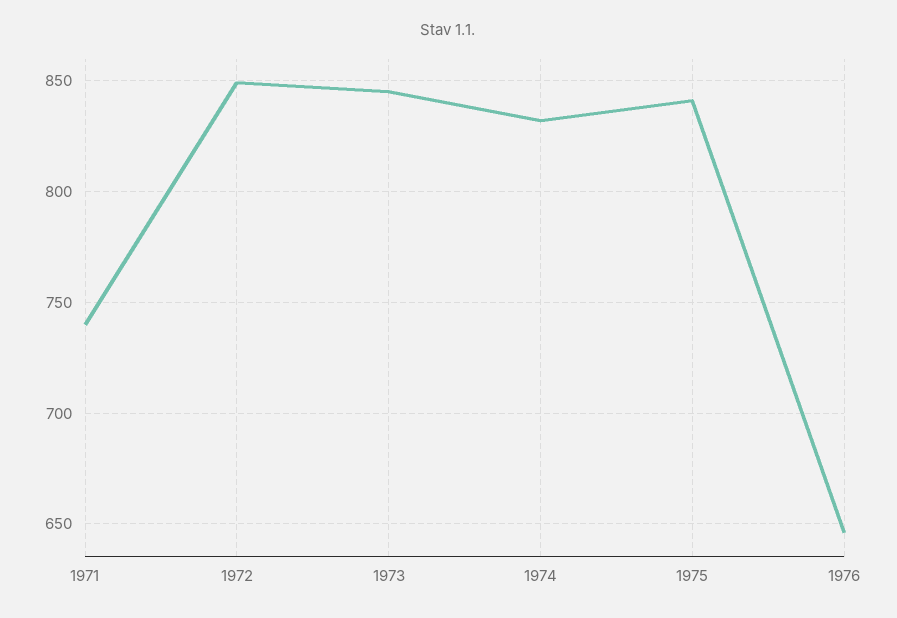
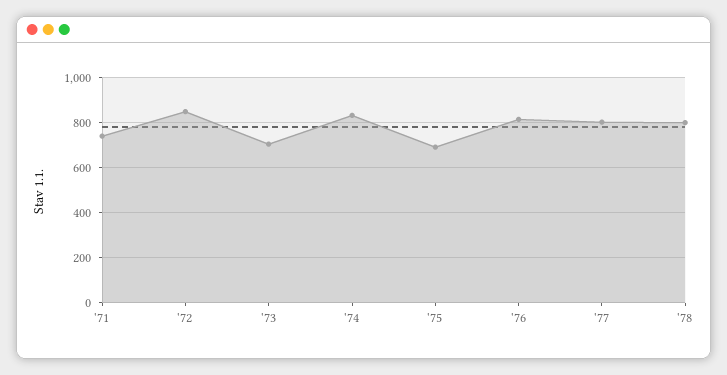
1973: 845 -> 700
1975: 840 -> 700
1976: 645 -> 800
'77: none -> 800
'78: none -> 800

